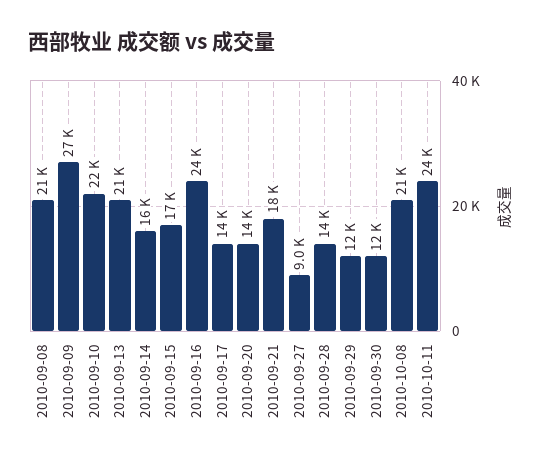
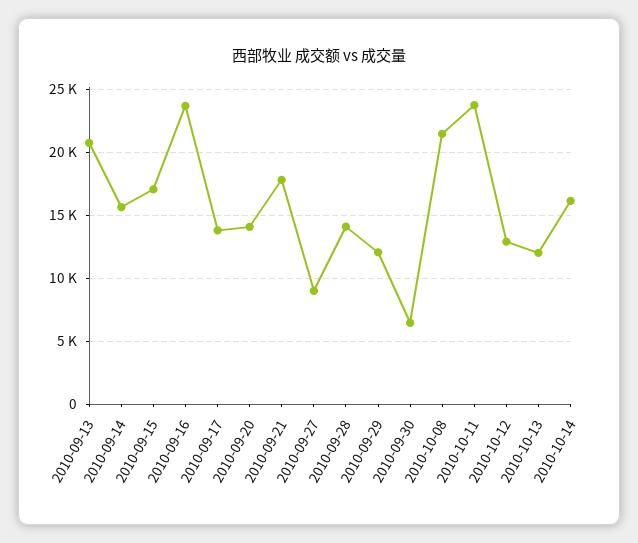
2010-09-08: 21000 -> none
2010-09-09: 27000 -> none
2010-09-10: 22000 -> none
2010-09-30: 12000 -> 6500
2010-10-12: none -> 13000
2010-10-13: none -> 12000
2010-10-14: none -> 16000

